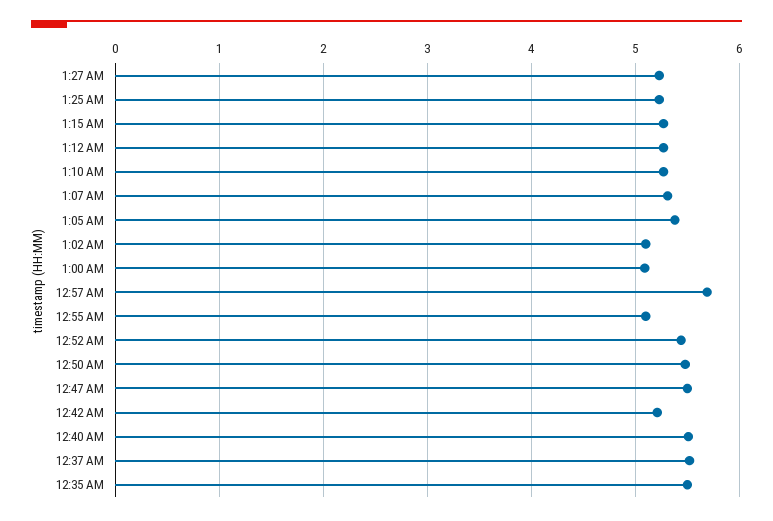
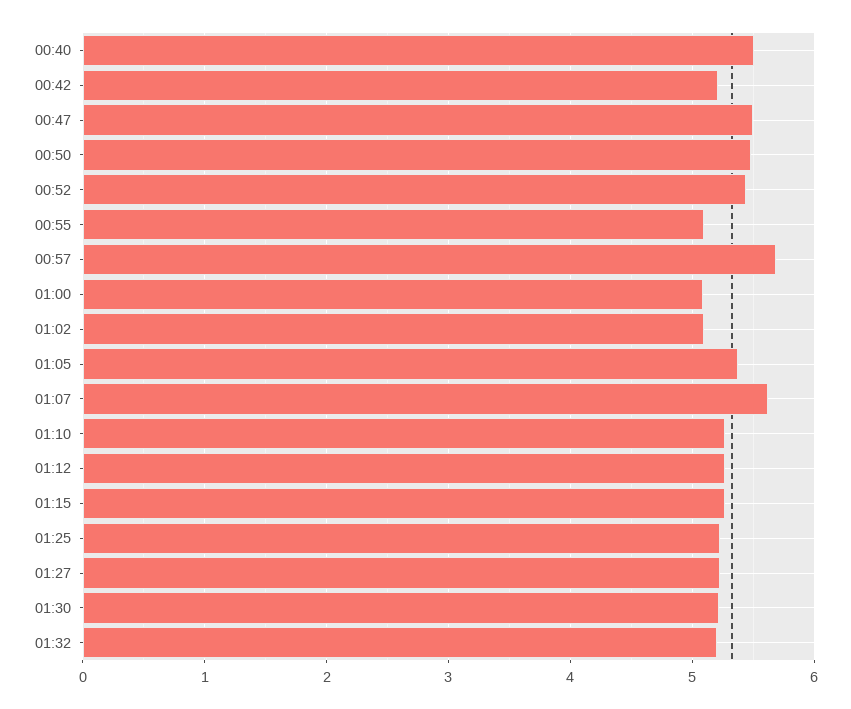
1:07 AM: 5.3 -> 5.6
12:37 AM: 5.5 -> none
12:35 AM: 5.5 -> none
01:30: none -> 5.2
01:32: none -> 5.2

